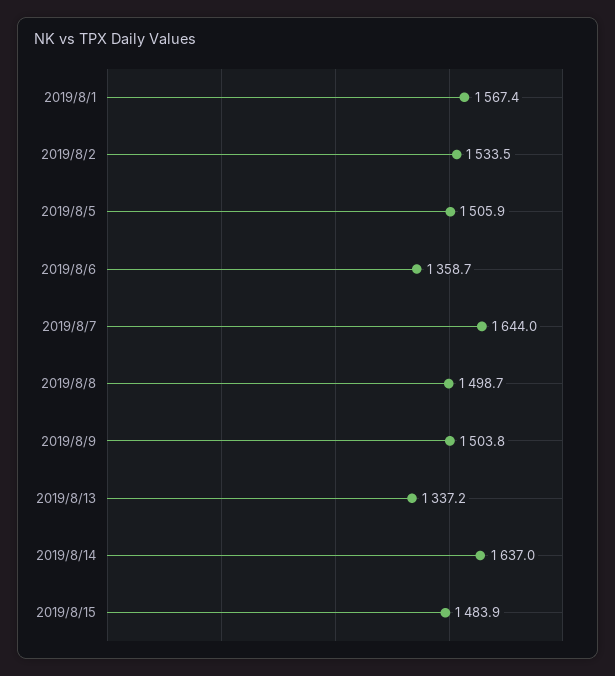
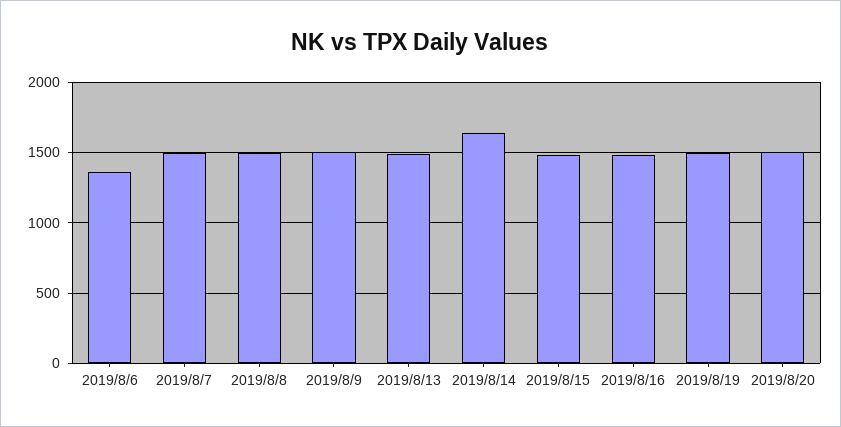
2019/8/1: 1567.4 -> none
2019/8/2: 1533.5 -> none
2019/8/5: 1505.9 -> none
2019/8/7: 1644 -> 1500
2019/8/13: 1337.2 -> 1500
2019/8/16: none -> 1500
2019/8/19: none -> 1500
2019/8/20: none -> 1500

